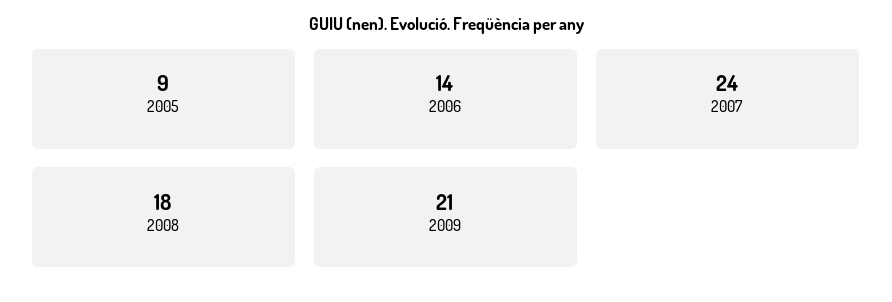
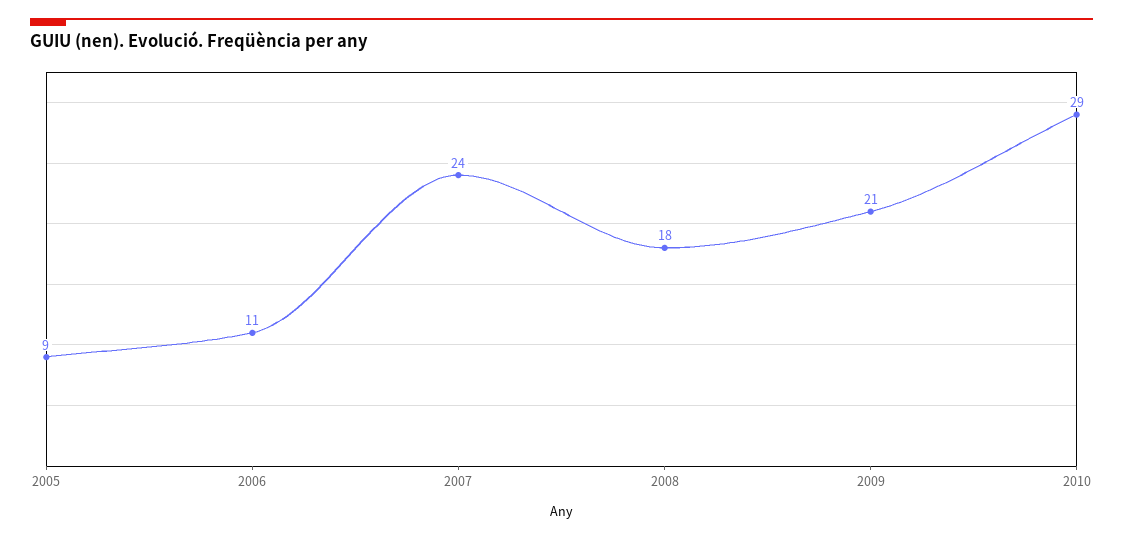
2006: 14 -> 11
2010: none -> 29

